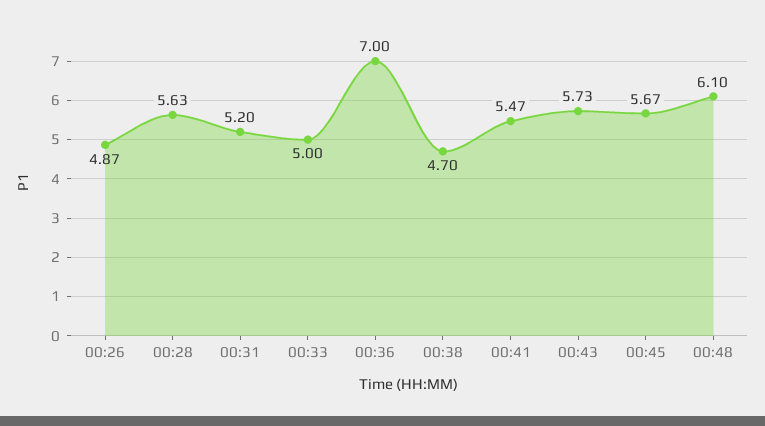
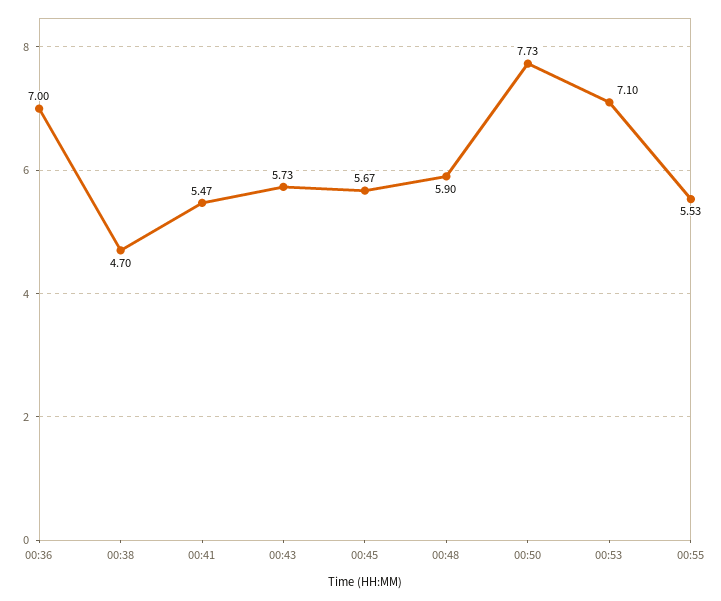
00:26: 4.87 -> none
00:28: 5.63 -> none
00:31: 5.2 -> none
00:33: 5 -> none
00:48: 6.1 -> 5.9
00:50: none -> 7.73
00:53: none -> 7.1
00:55: none -> 5.53

